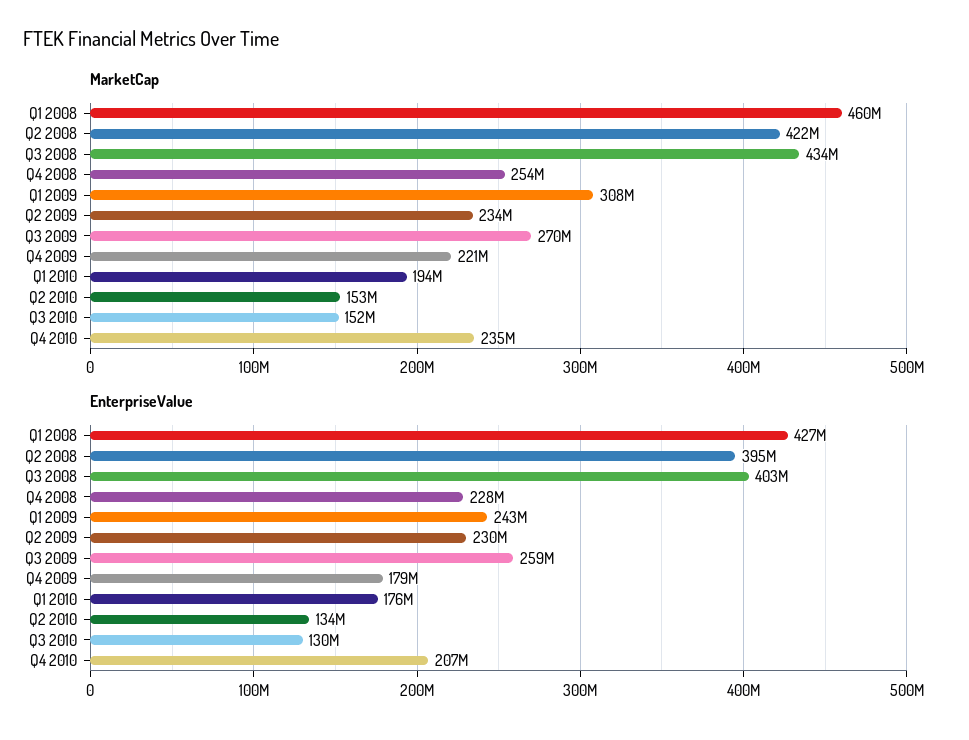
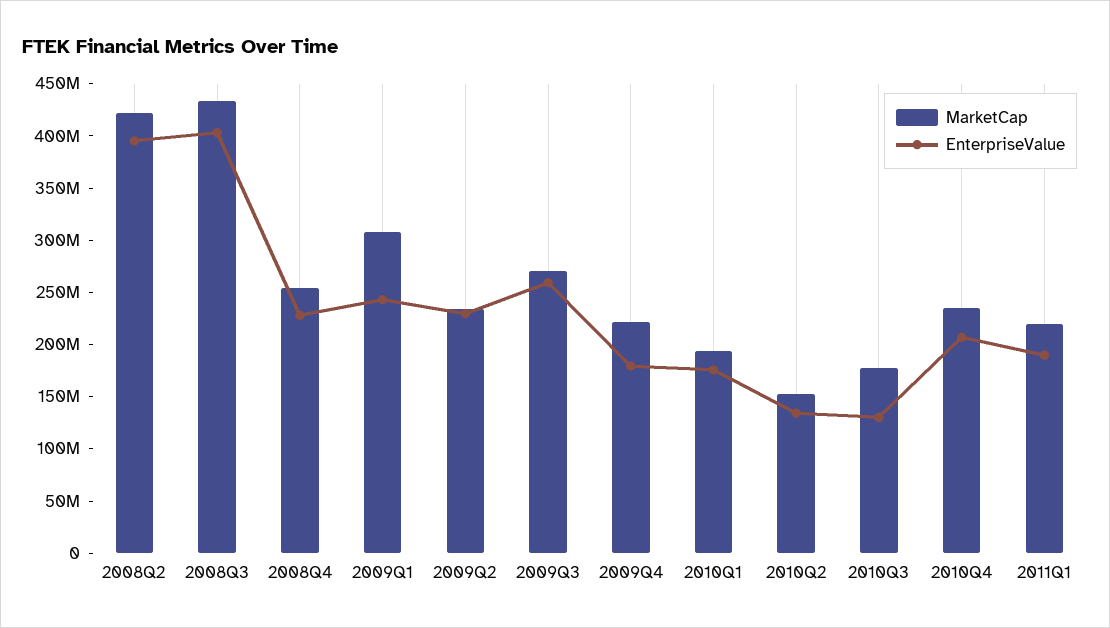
MarketCap, Q1 2008: 460000000 -> none
MarketCap, Q3 2010: 152000000 -> 180000000
EnterpriseValue, Q1 2008: 427000000 -> none
MarketCap, 2011Q1: none -> 220000000
EnterpriseValue, 2011Q1: none -> 190000000

